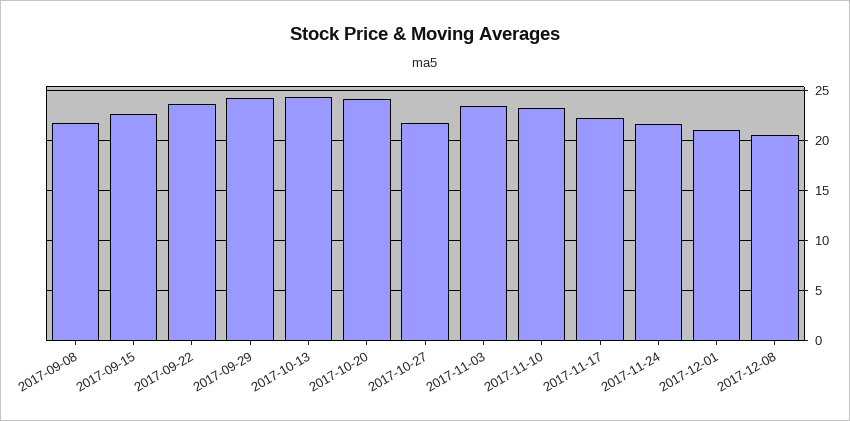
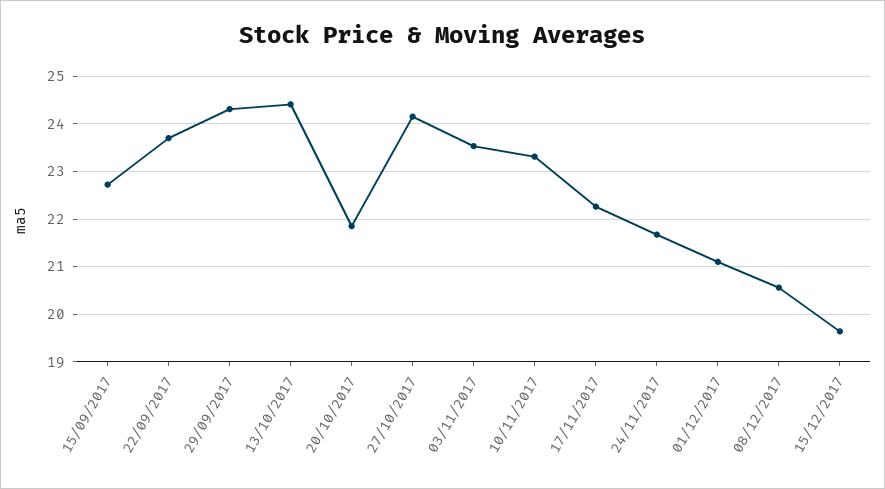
2017-09-08: 22 -> none
2017-10-20: 24 -> 21.8
2017-10-27: 22 -> 24.2
15/12/2017: none -> 19.6

